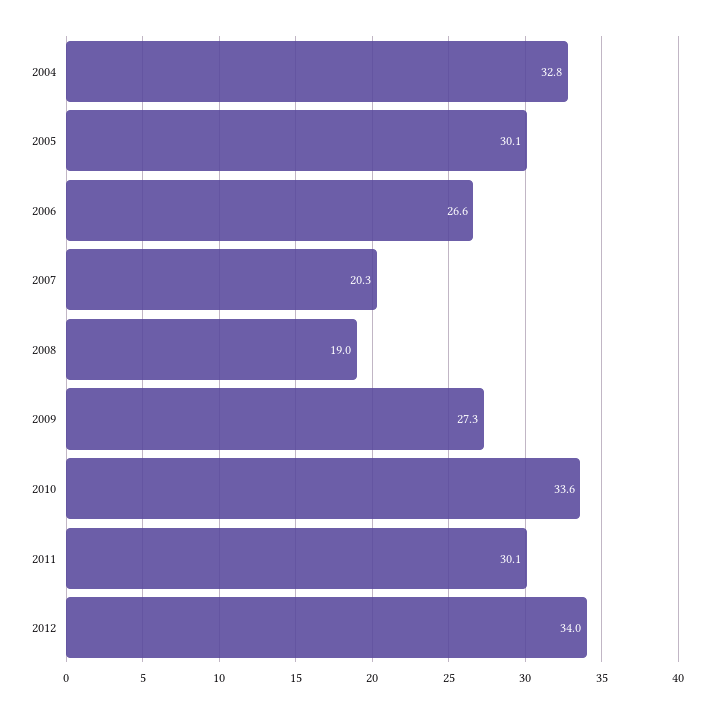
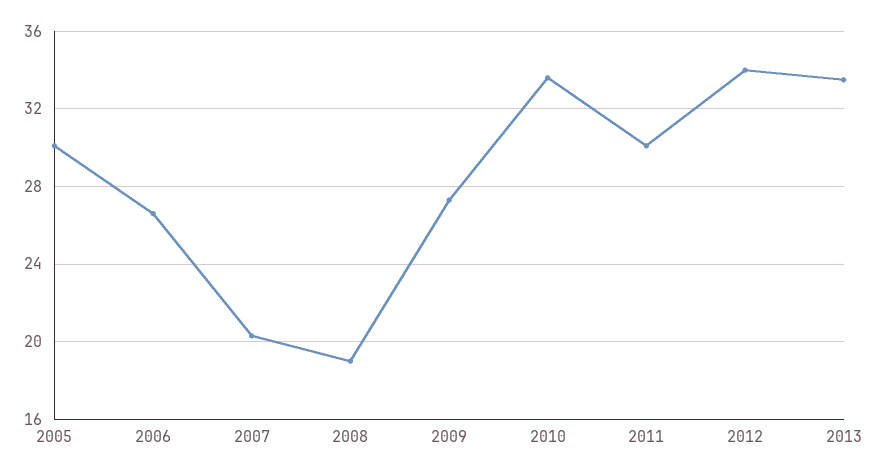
2004: 32.8 -> none
2013: none -> 33.5

